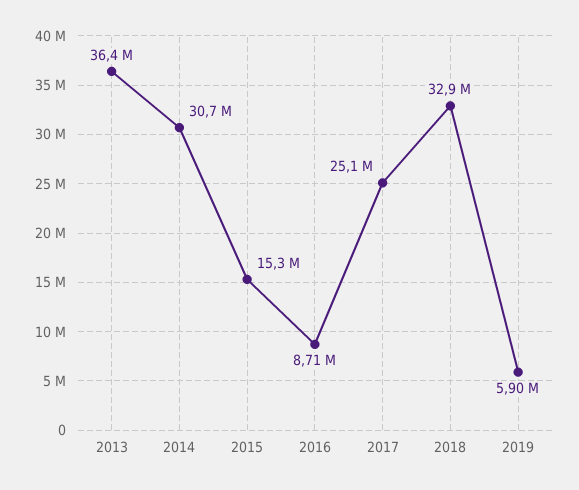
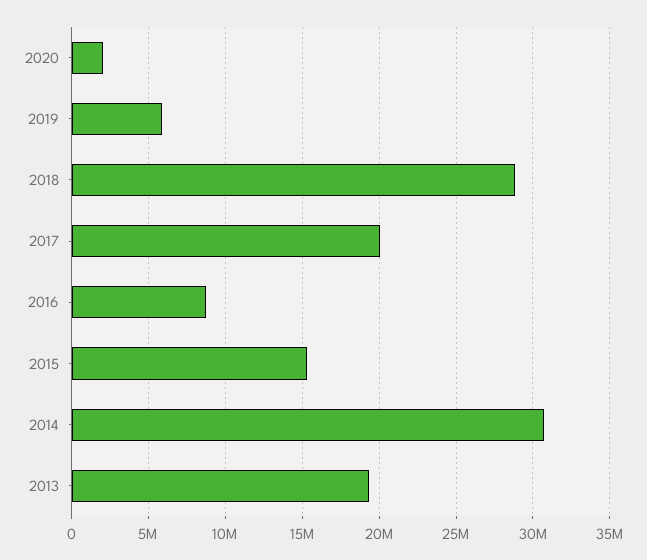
2013: 36400000 -> 19500000
2017: 25100000 -> 20000000
2018: 32900000 -> 29000000
2020: none -> 2000000

